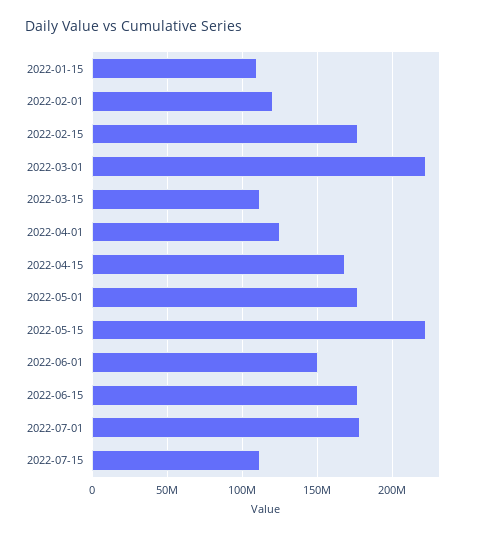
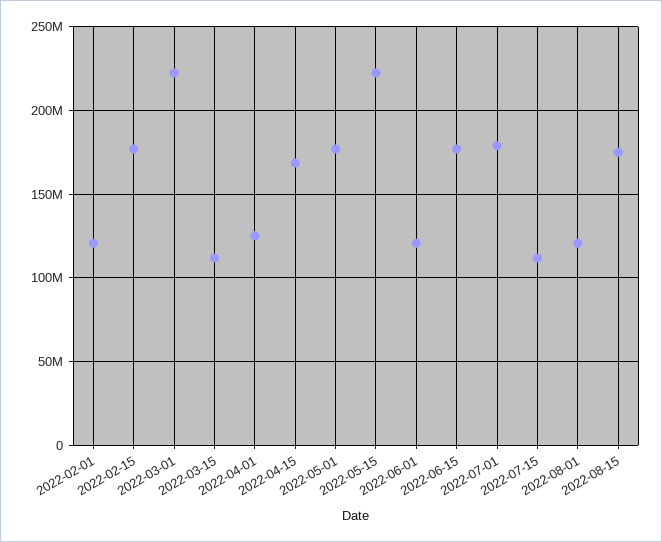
2022-01-15: 110000000 -> none
2022-06-01: 150000000 -> 120000000
2022-08-01: none -> 120000000
2022-08-15: none -> 175000000

